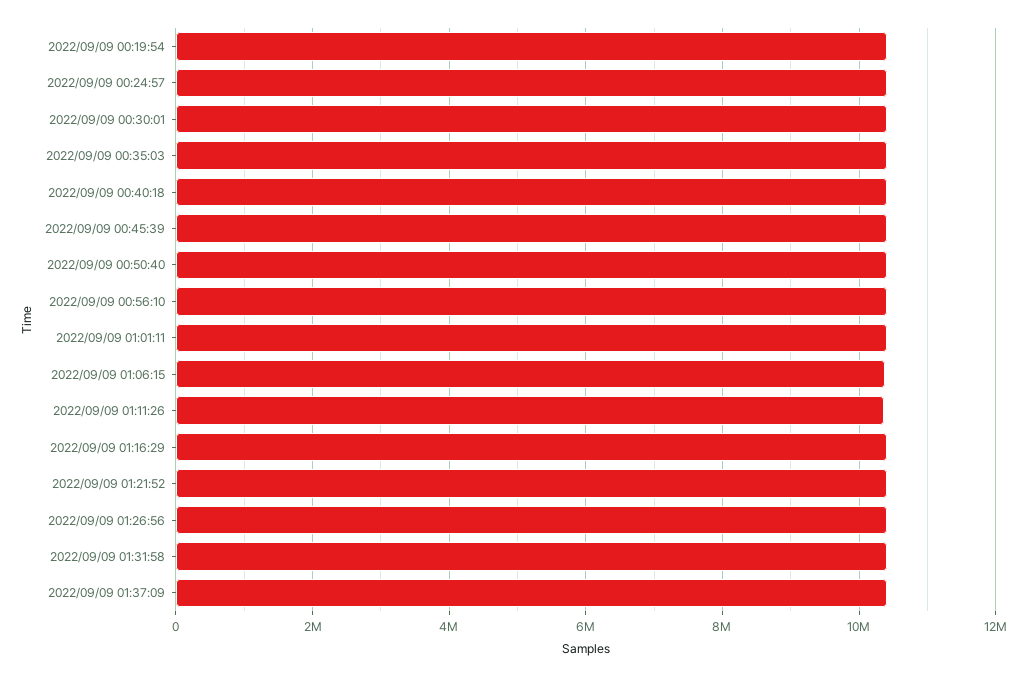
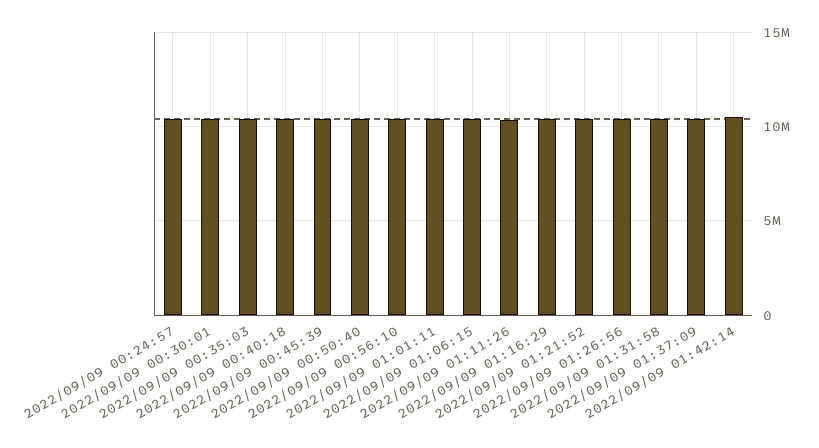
2022/09/09 00:19:54: 10400000 -> none
2022/09/09 01:42:14: none -> 10500000

